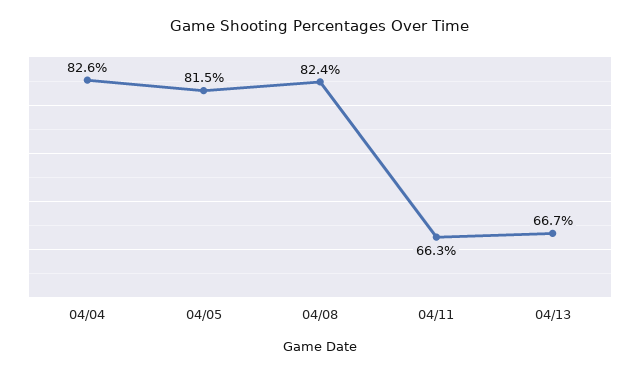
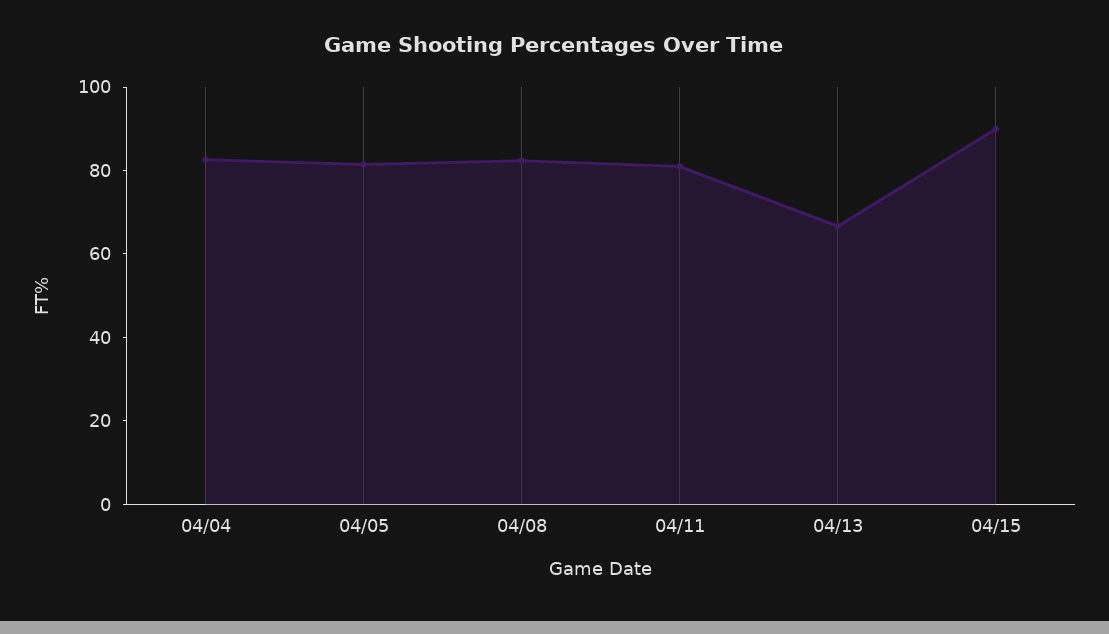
04/11: 66.3 -> 80
04/15: none -> 90

